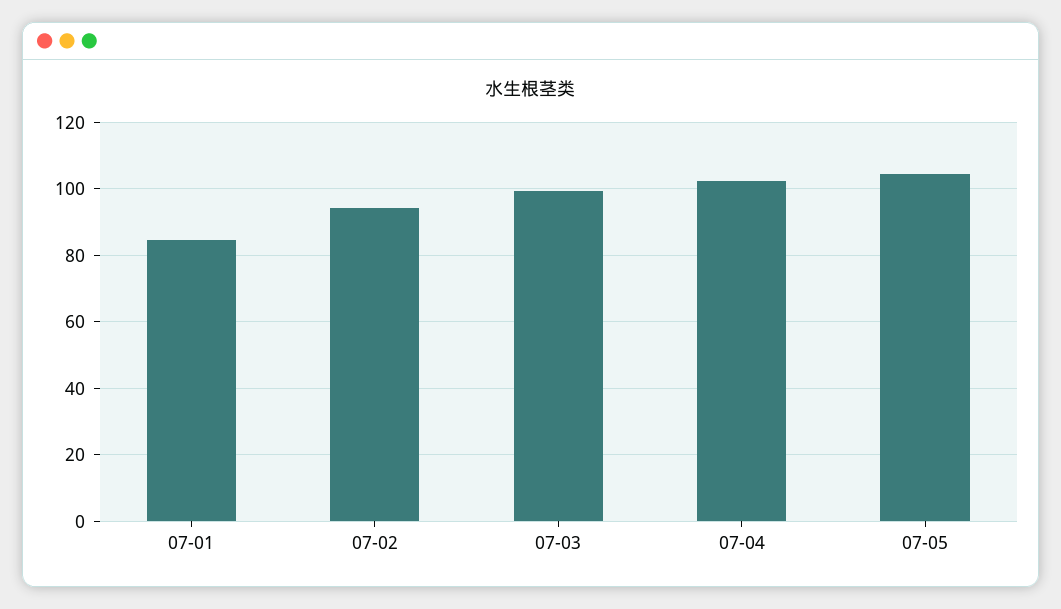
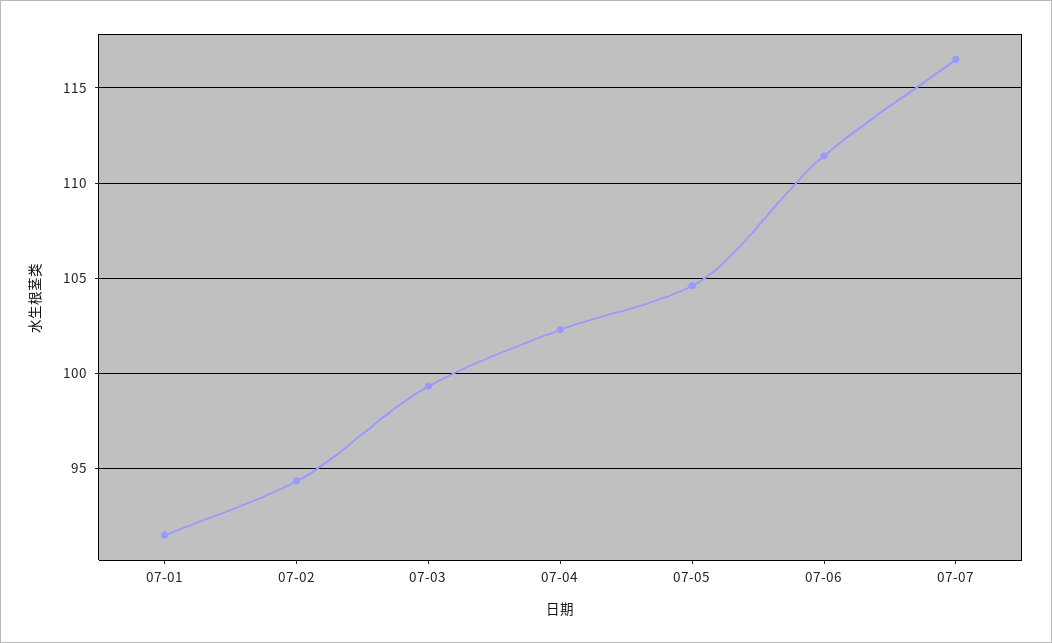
07-01: 84 -> 91.5
07-06: none -> 111.5
07-07: none -> 116.5

